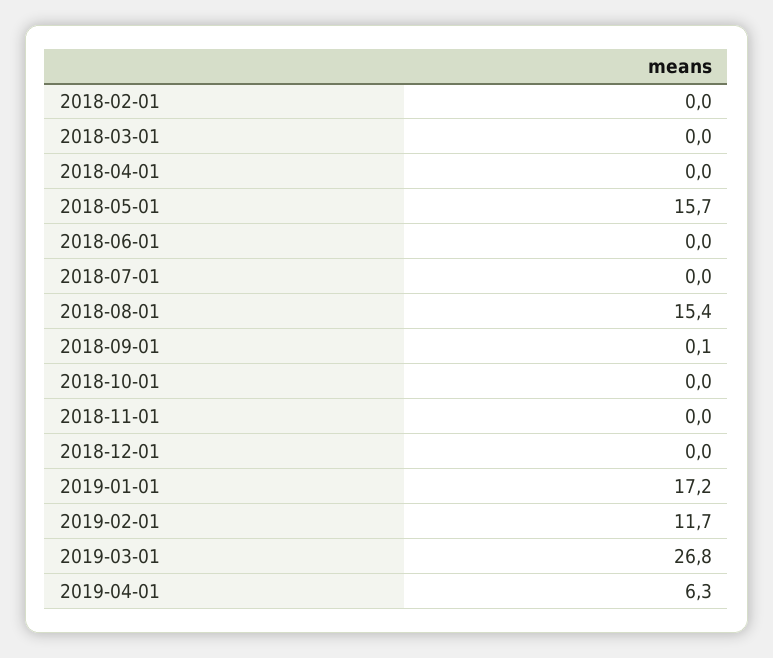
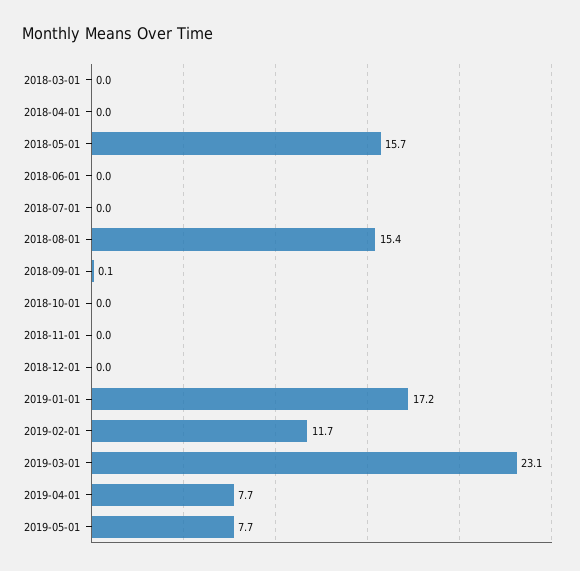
2018-02-01: 0 -> none
2019-03-01: 26.8 -> 23.1
2019-04-01: 6.3 -> 7.7
2019-05-01: none -> 7.7

